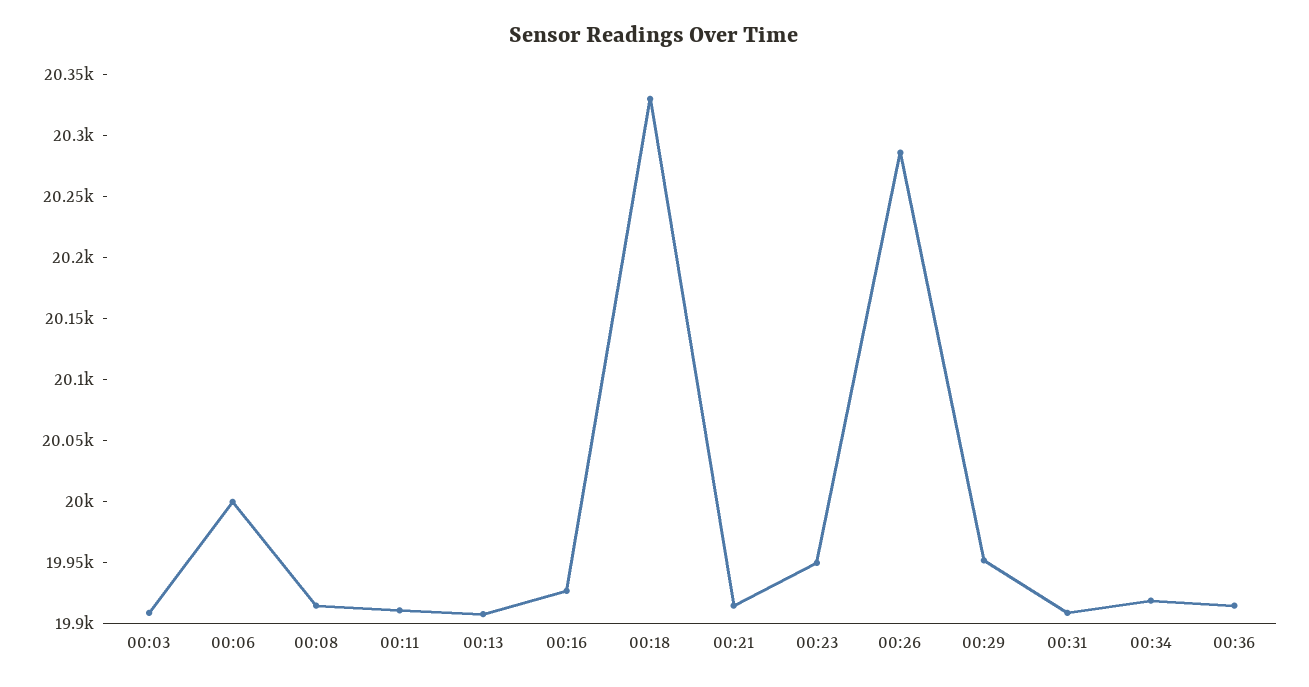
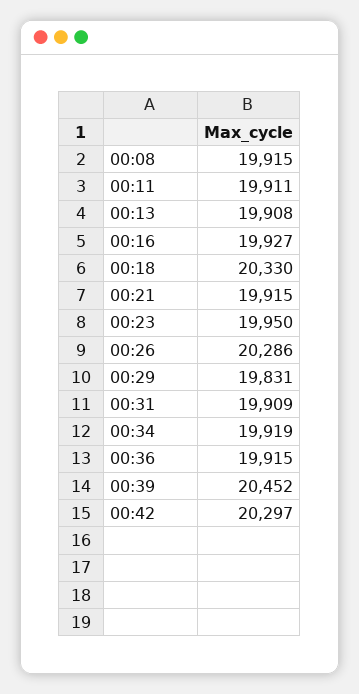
00:03: 19910 -> none
00:06: 20000 -> none
00:29: 19950 -> 19831
00:39: none -> 20452
00:42: none -> 20297

